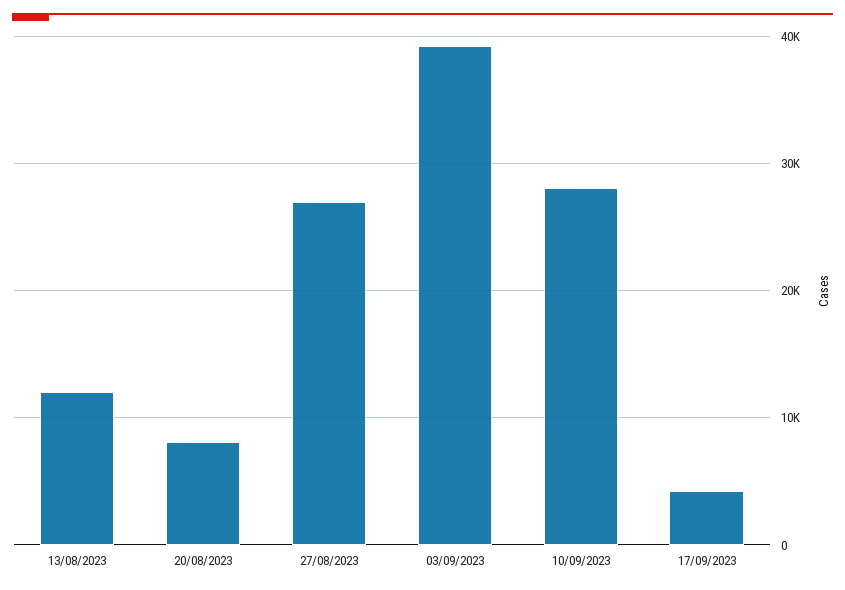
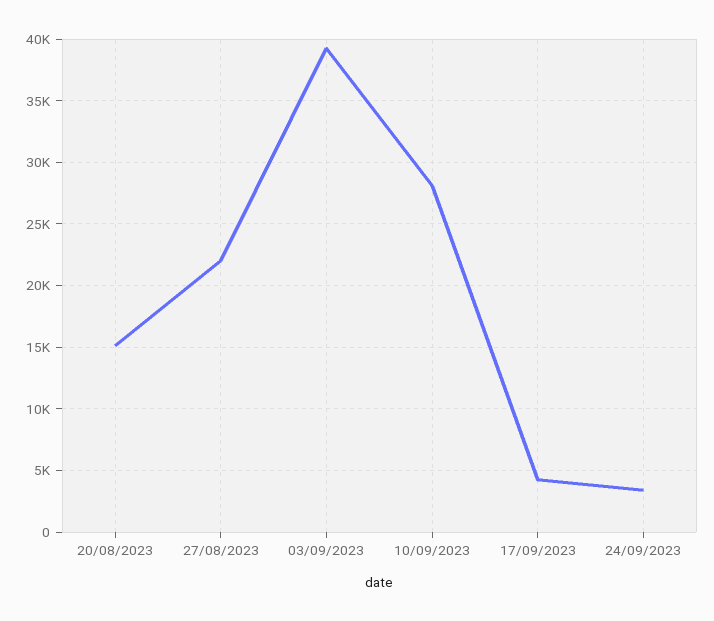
13/08/2023: 12000 -> none
20/08/2023: 8000 -> 15000
27/08/2023: 27000 -> 22000
24/09/2023: none -> 3500

